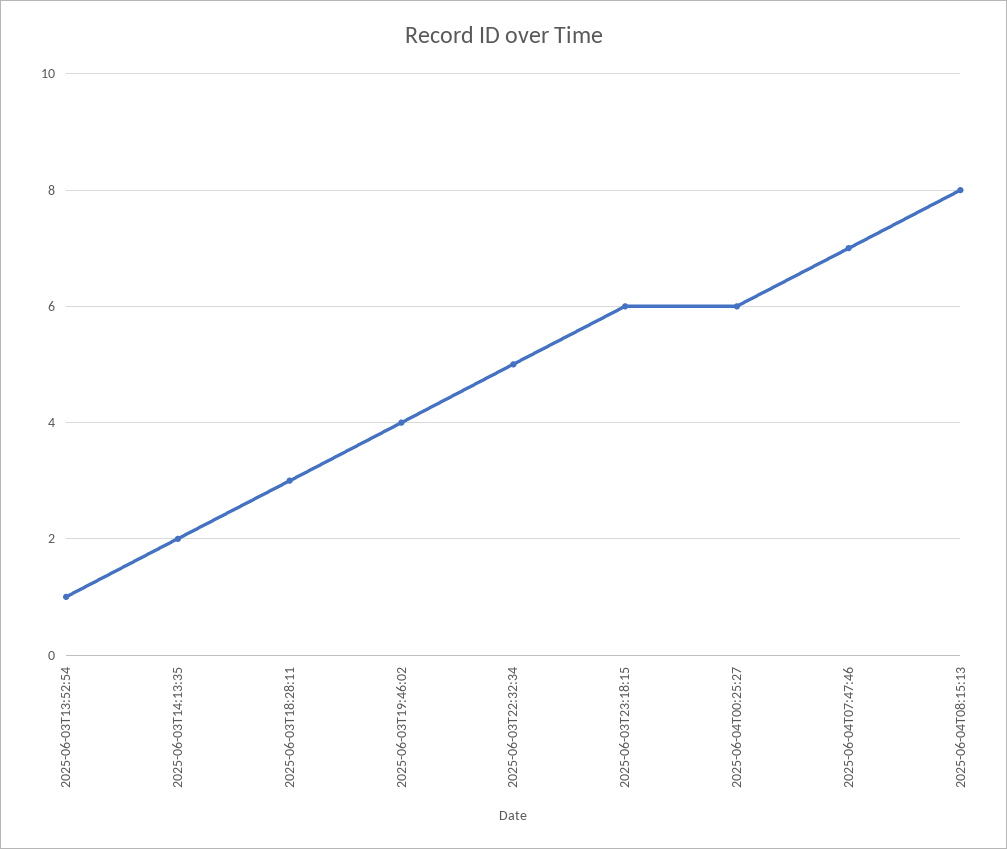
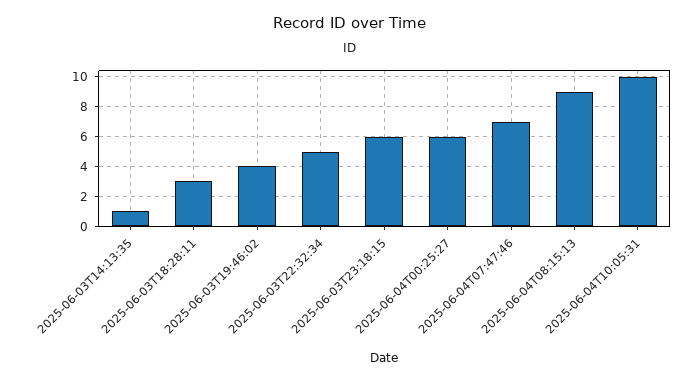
2025-06-03T13:52:54: 1 -> none
2025-06-03T14:13:35: 2 -> 1
2025-06-04T08:15:13: 8 -> 9
2025-06-04T10:05:31: none -> 10

